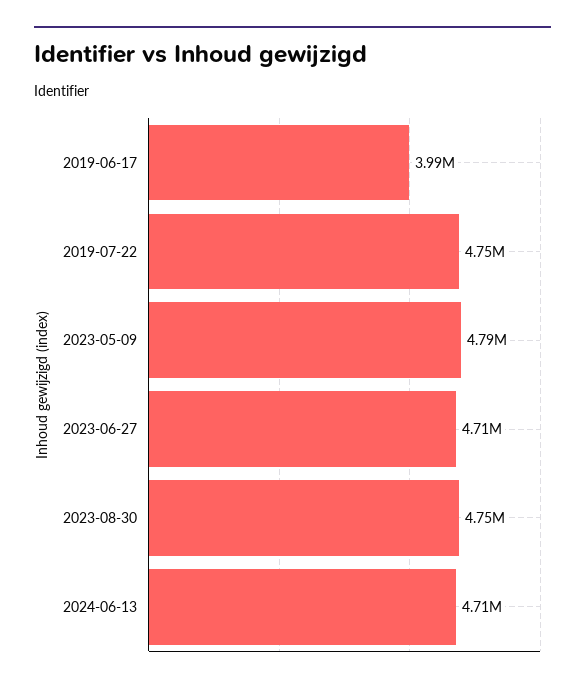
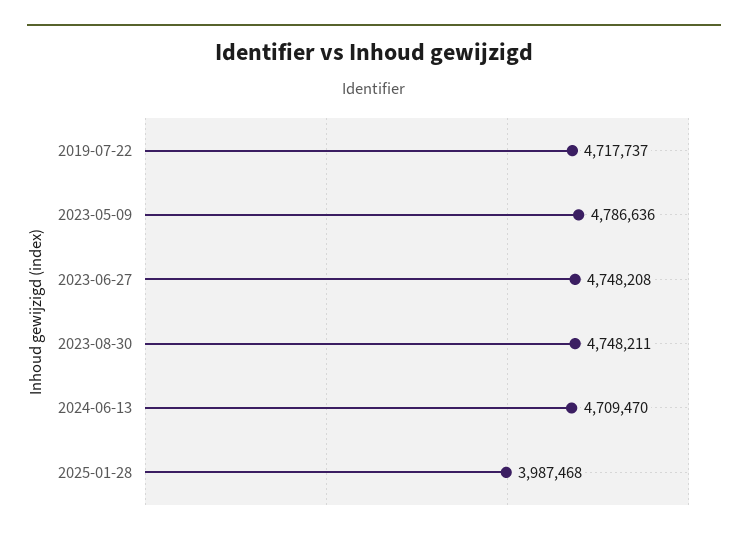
2019-06-17: 3990000 -> none
2019-07-22: 4750000 -> 4717737
2023-06-27: 4710000 -> 4748208
2025-01-28: none -> 3987468

